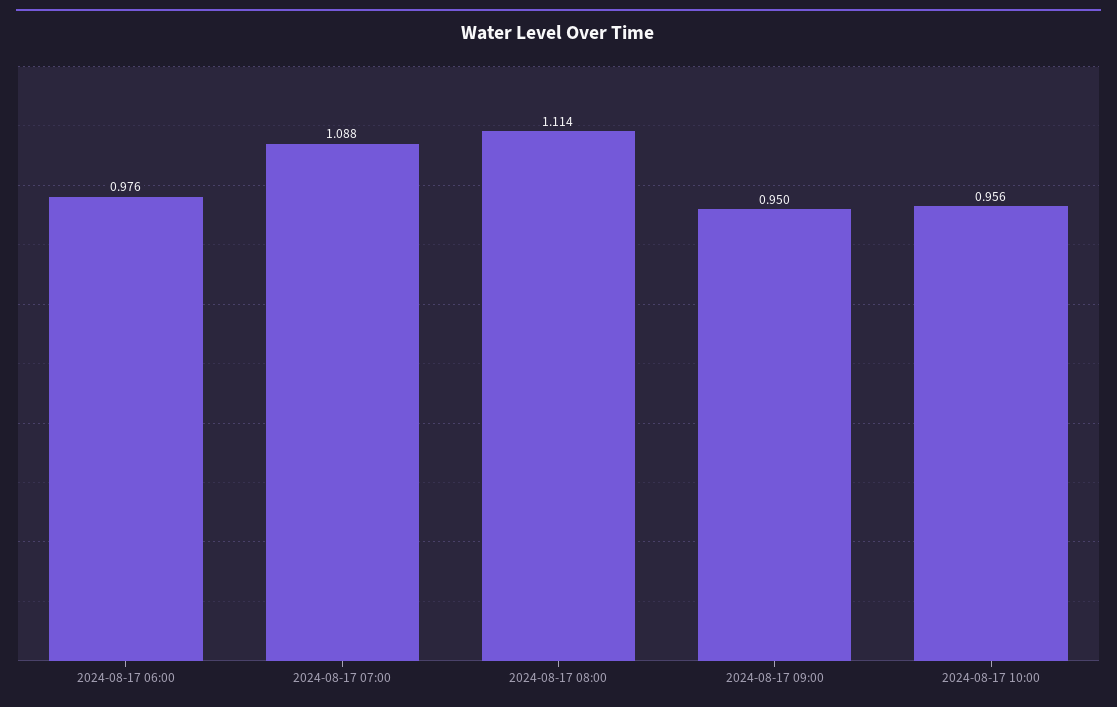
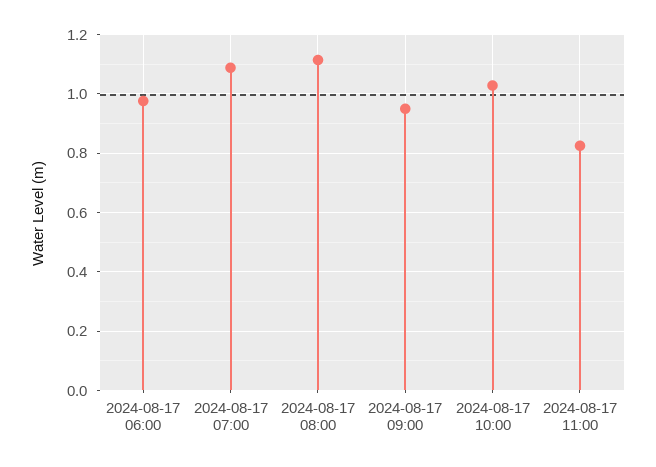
2024-08-17 10:00: 0.956 -> 1.025
2024-08-17 11:00: none -> 0.825

